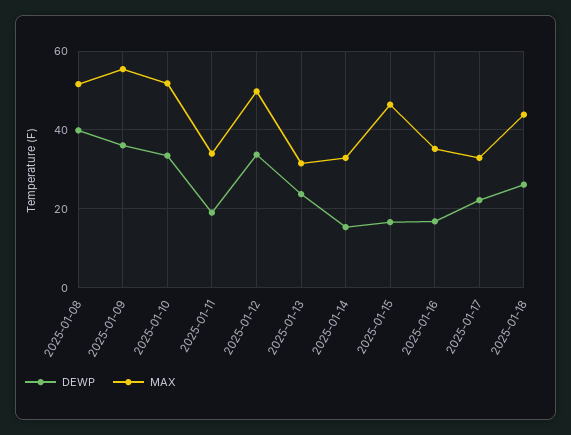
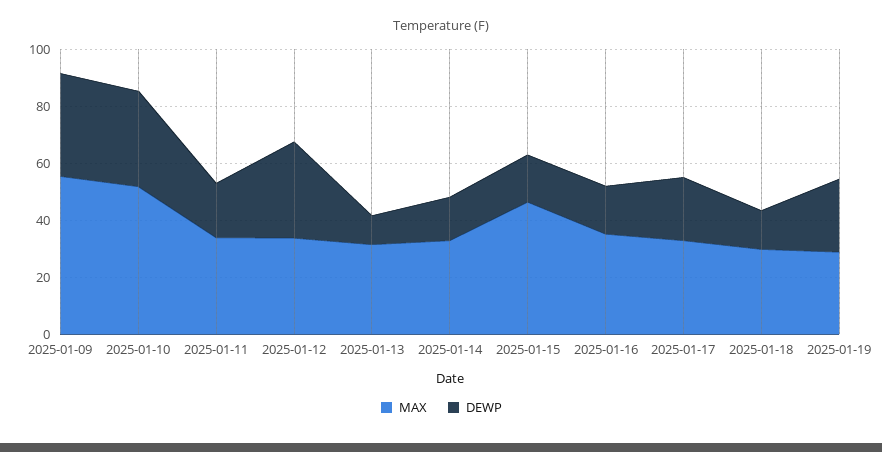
DEWP, 2025-01-08: 40 -> none
MAX, 2025-01-08: 52 -> none
MAX, 2025-01-12: 50 -> 35
DEWP, 2025-01-13: 24 -> 10
DEWP, 2025-01-18: 26 -> 15
MAX, 2025-01-18: 44 -> 30
MAX, 2025-01-19: none -> 30
DEWP, 2025-01-19: none -> 25

